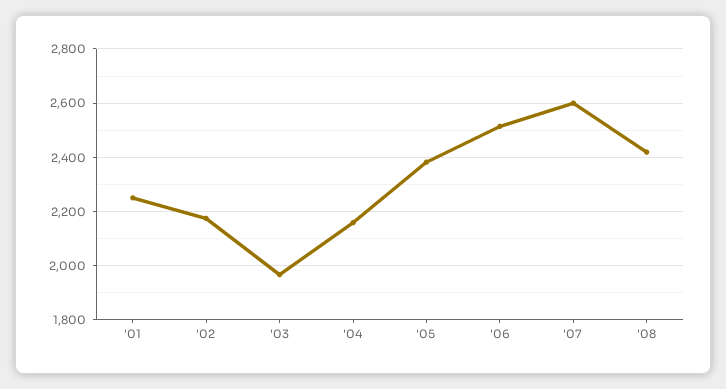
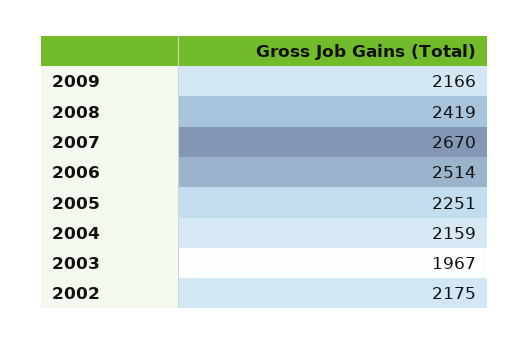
'01: 2250 -> none
'05: 2375 -> 2251
'07: 2600 -> 2670
2009: none -> 2166

